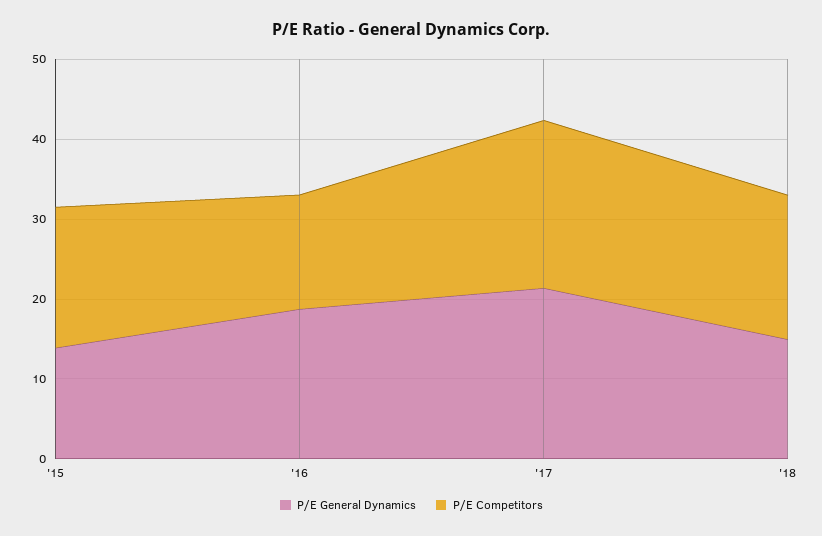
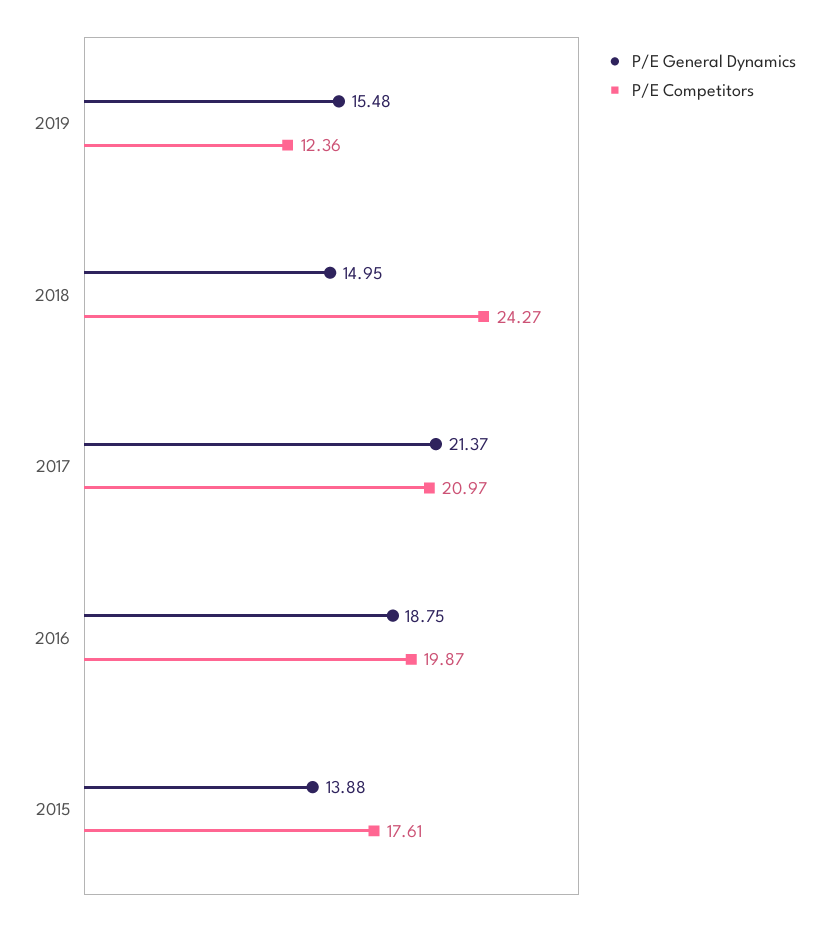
P/E Competitors, '16: 14 -> 19.87
P/E Competitors, '18: 18 -> 24.27
P/E General Dynamics, 2019: none -> 15.48
P/E Competitors, 2019: none -> 12.36

